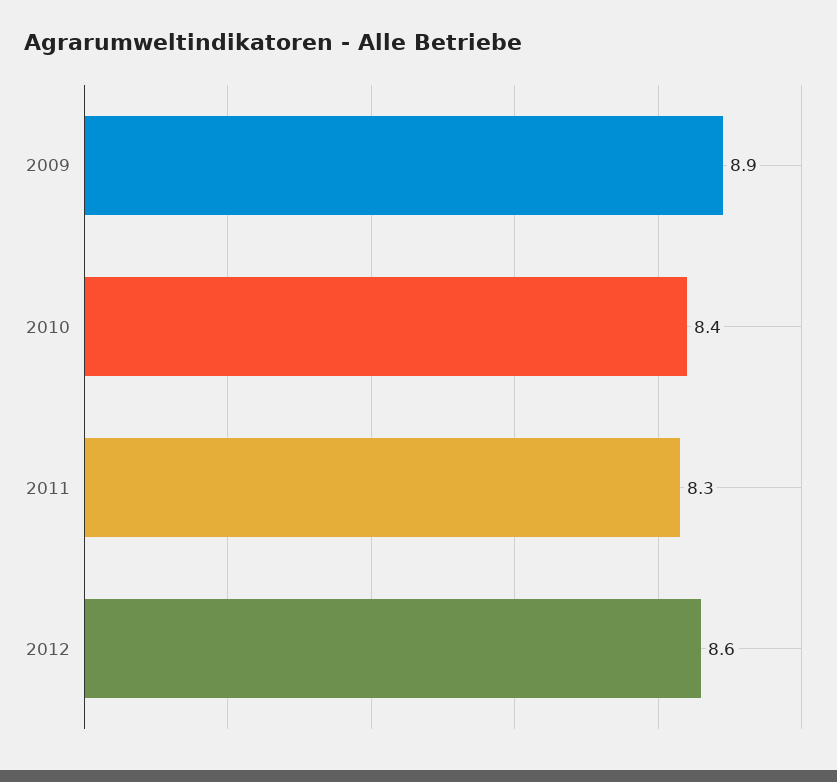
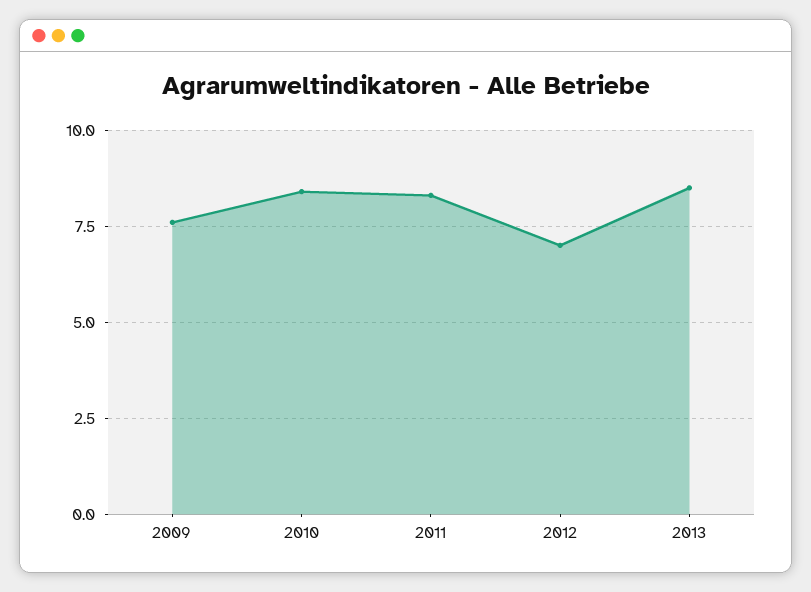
2009: 8.9 -> 7.5
2012: 8.6 -> 7
2013: none -> 8.5

